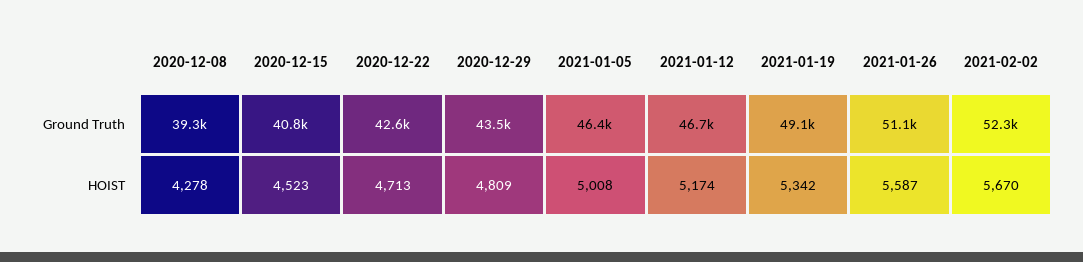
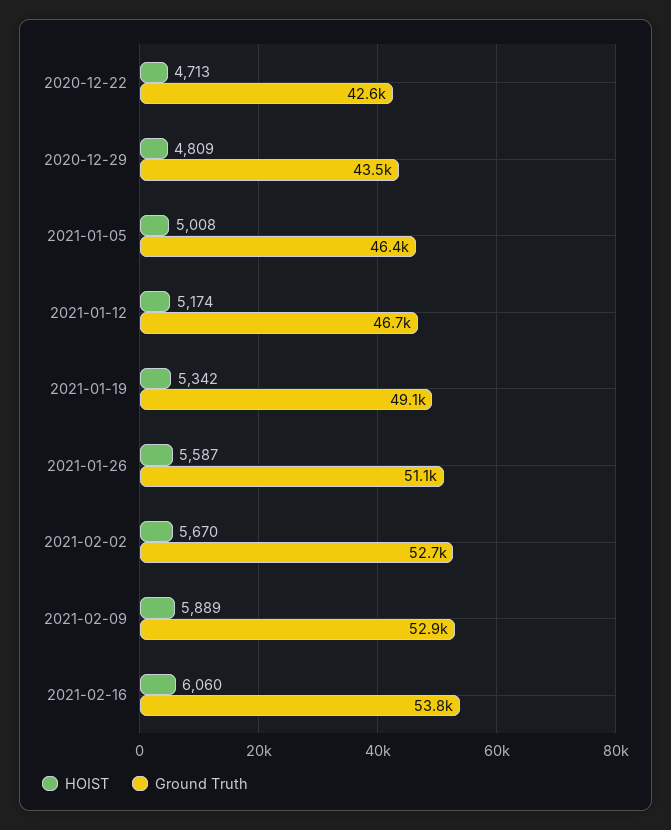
Ground Truth, 2020-12-08: 39300 -> none
Ground Truth, 2020-12-15: 40800 -> none
Ground Truth, 2021-02-02: 52300 -> 52700
HOIST, 2020-12-08: 4278 -> none
HOIST, 2020-12-15: 4523 -> none
HOIST, 2021-02-09: none -> 5889
Ground Truth, 2021-02-09: none -> 52900
HOIST, 2021-02-16: none -> 6060
Ground Truth, 2021-02-16: none -> 53800

